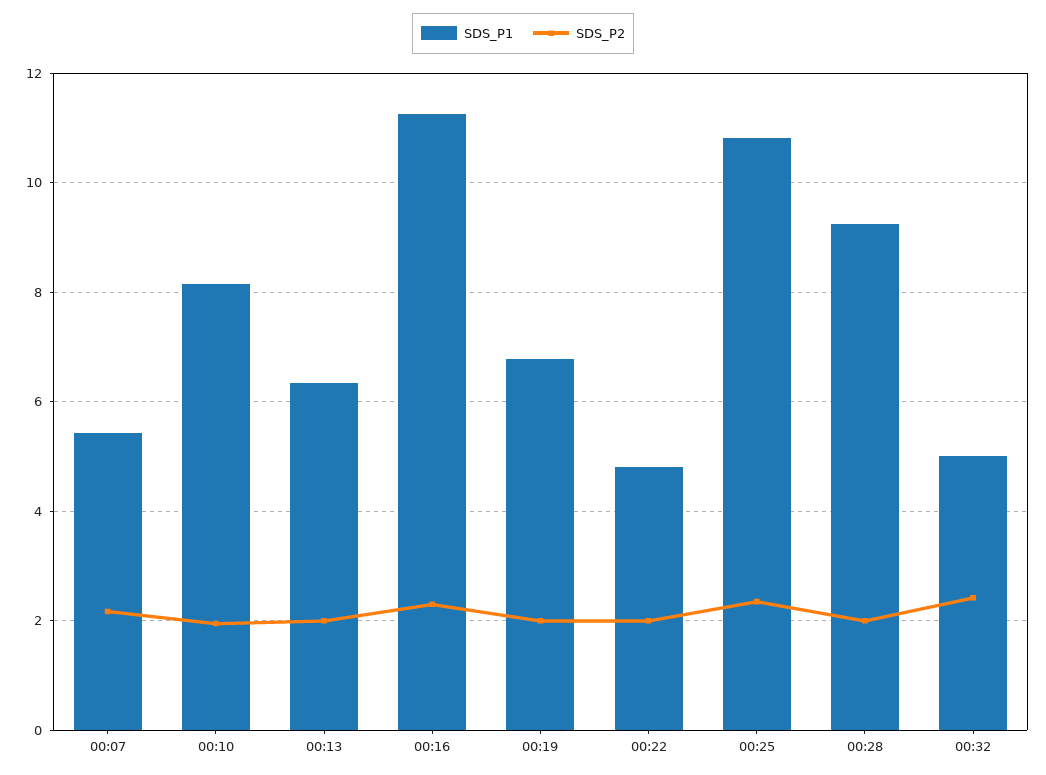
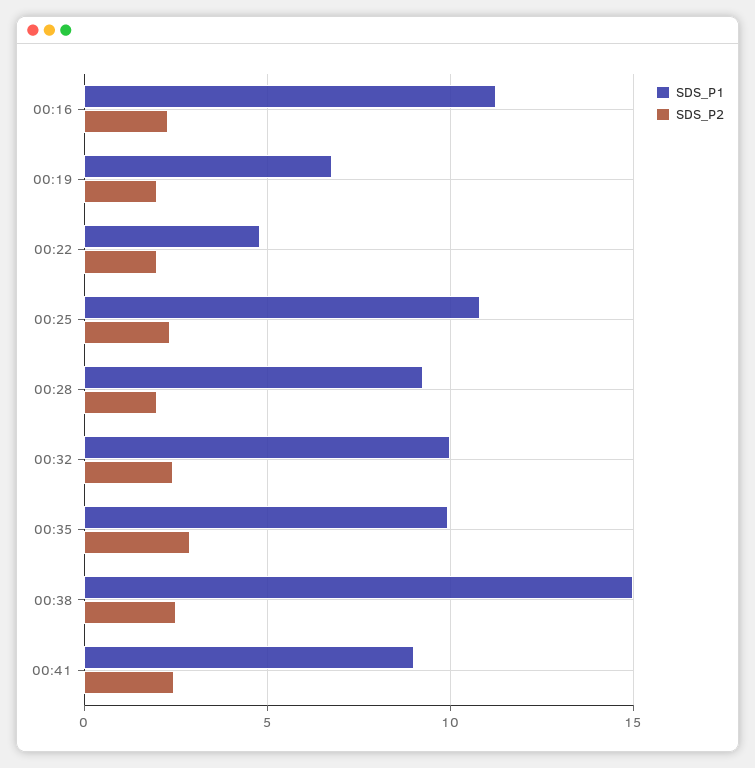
SDS_P1, 00:07: 5.4 -> none
SDS_P2, 00:07: 2.2 -> none
SDS_P1, 00:10: 8.2 -> none
SDS_P2, 00:10: 2 -> none
SDS_P1, 00:13: 6.4 -> none
SDS_P2, 00:13: 2 -> none
SDS_P1, 00:32: 5 -> 10
SDS_P1, 00:35: none -> 10
SDS_P2, 00:35: none -> 3
SDS_P1, 00:38: none -> 15
SDS_P2, 00:38: none -> 2.5
SDS_P1, 00:41: none -> 9
SDS_P2, 00:41: none -> 2.5

